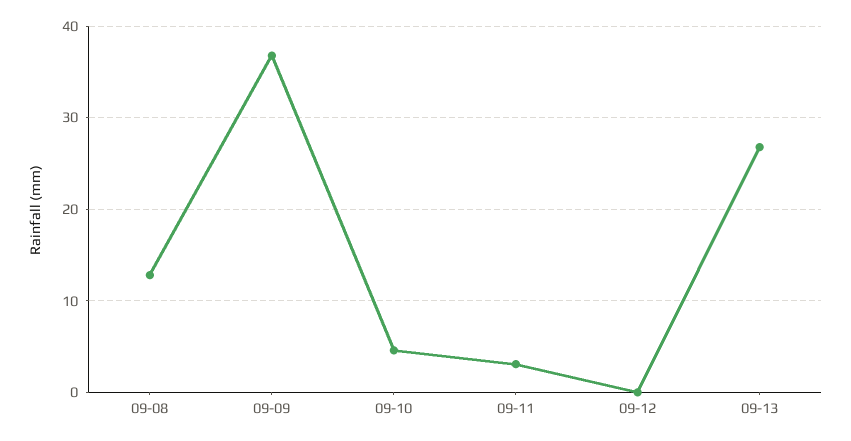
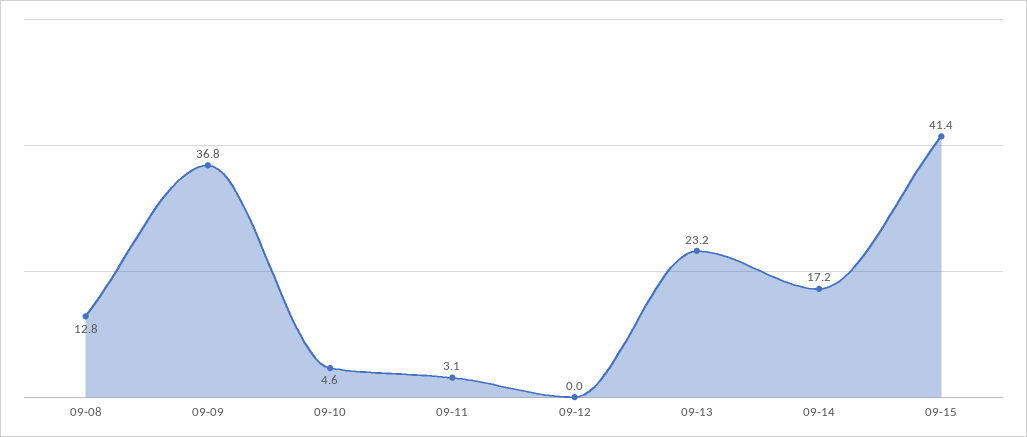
09-13: 27 -> 23.2
09-14: none -> 17.2
09-15: none -> 41.4

